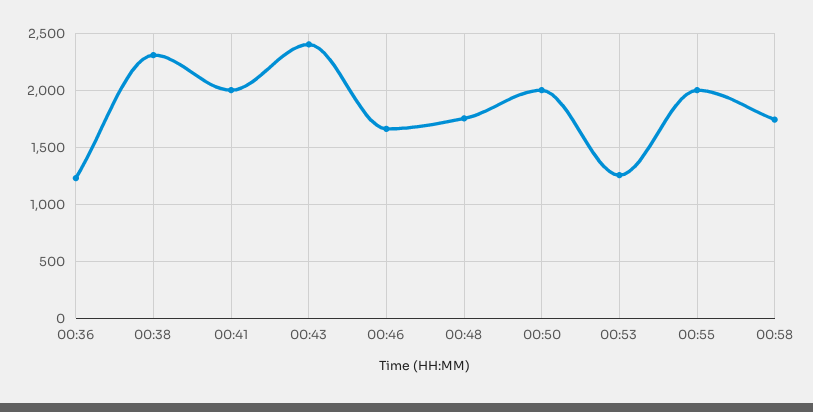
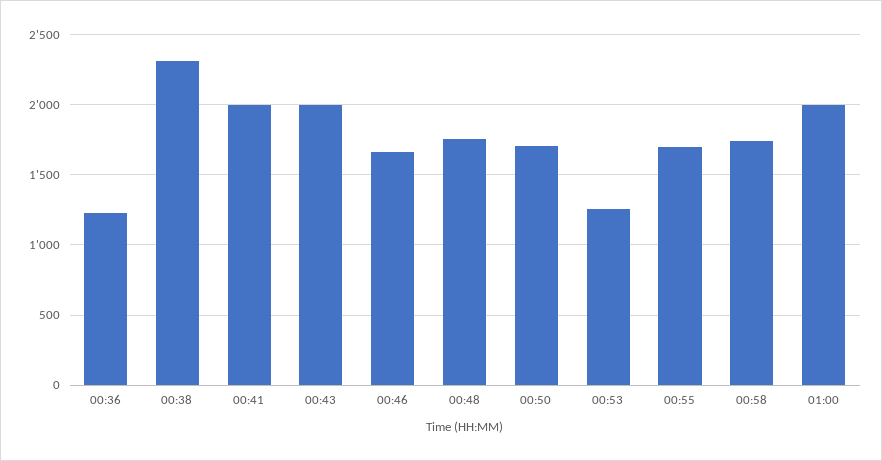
00:43: 2400 -> 2000
00:50: 2000 -> 1700
00:55: 2000 -> 1700
01:00: none -> 2000

